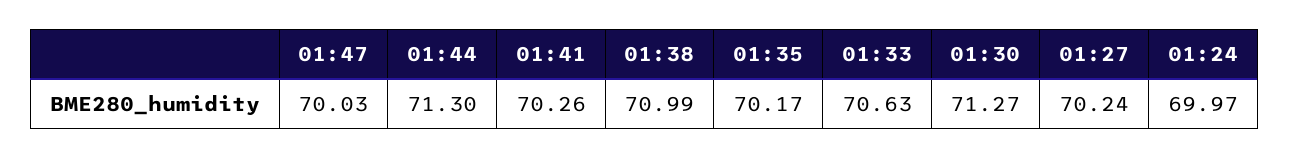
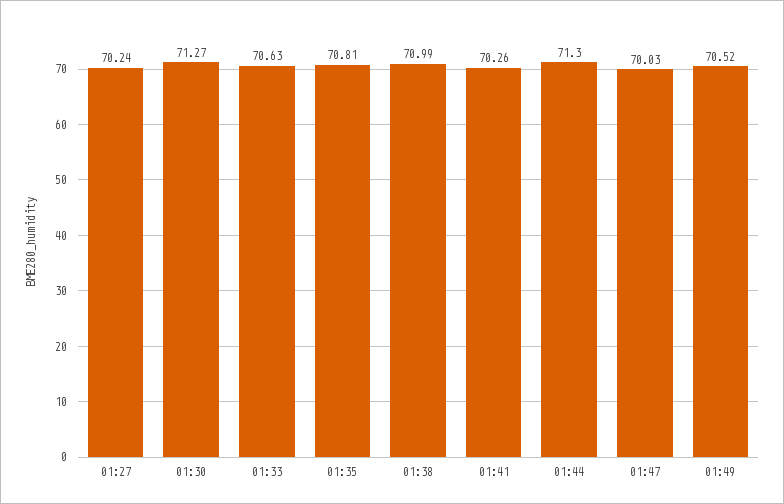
01:35: 70.17 -> 70.81
01:24: 69.97 -> none
01:49: none -> 70.52

